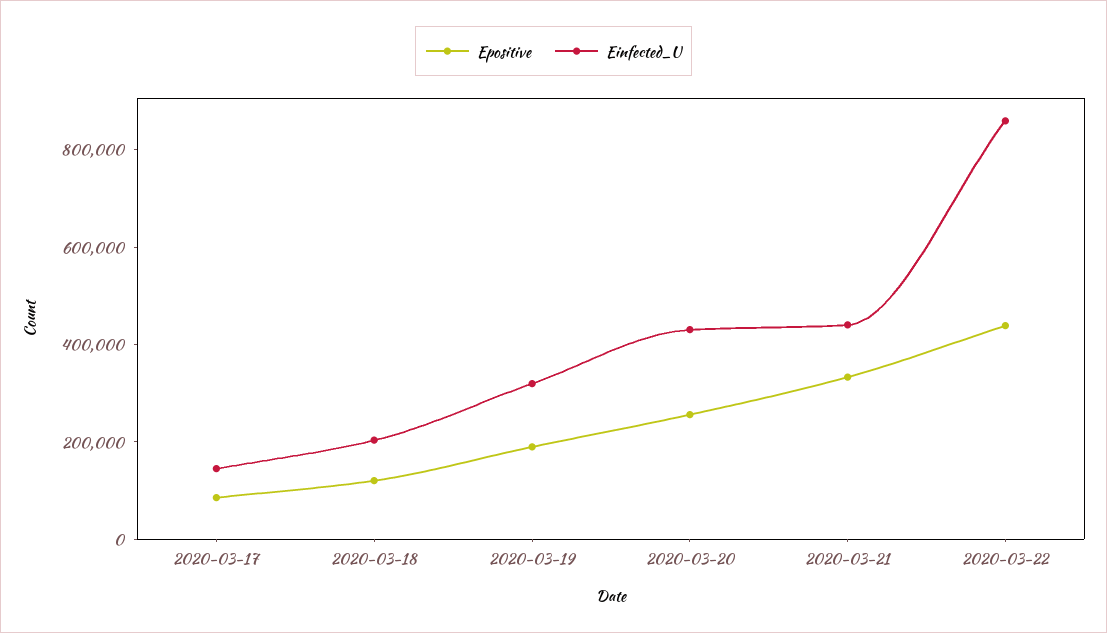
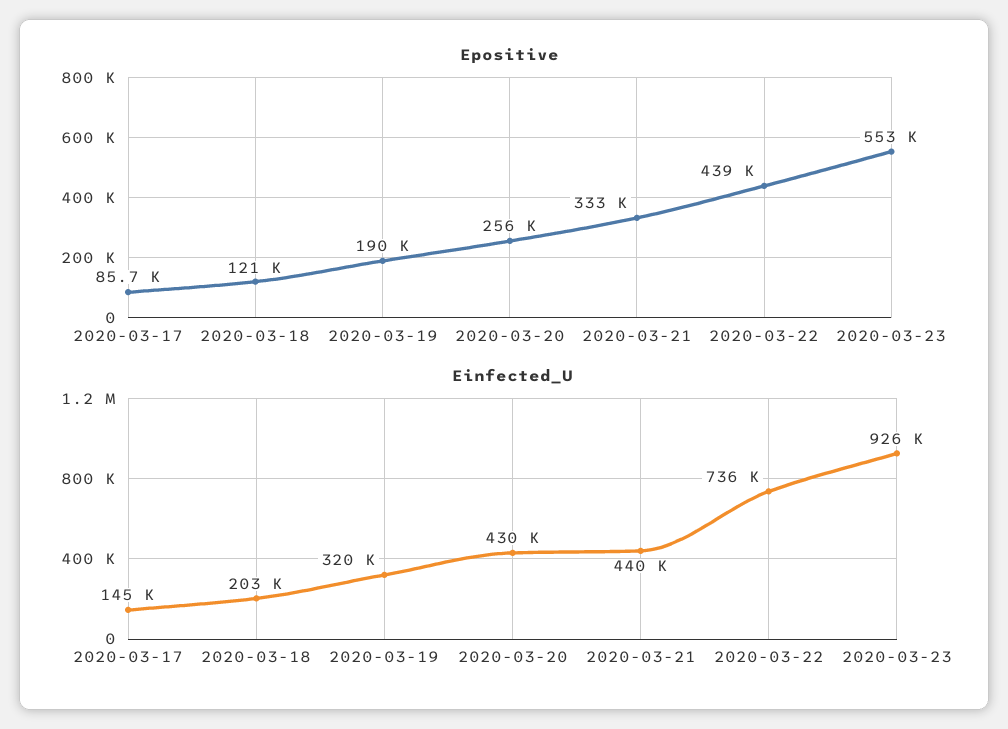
Einfected_U, 2020-03-22: 850000 -> 736000
Epositive, 2020-03-23: none -> 553000
Einfected_U, 2020-03-23: none -> 926000

